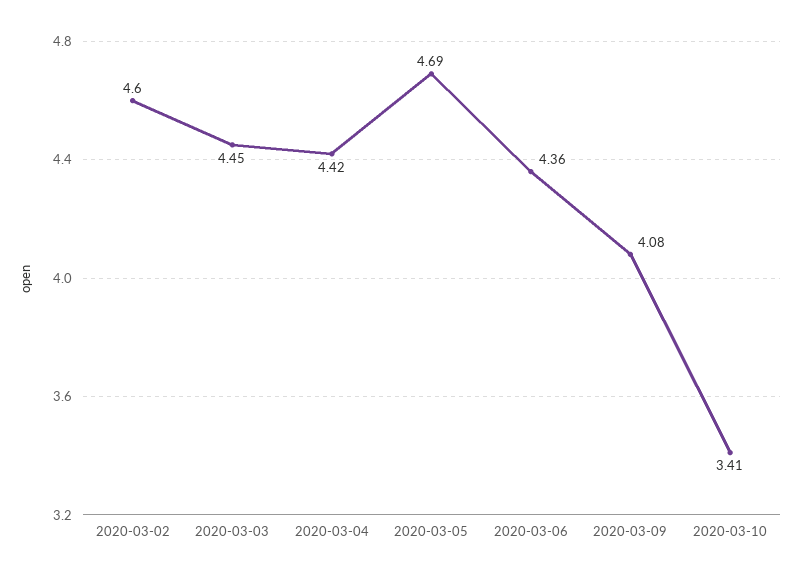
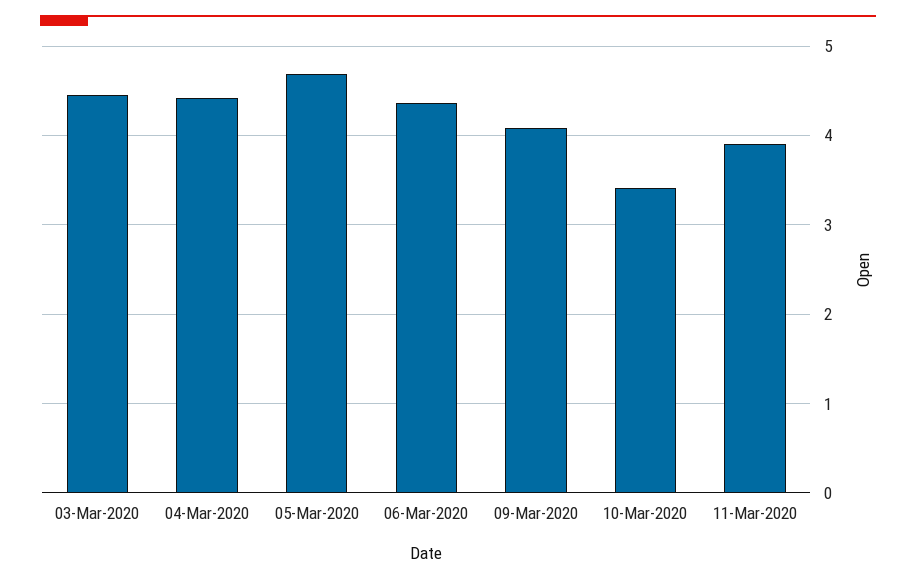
2020-03-02: 4.6 -> none
11-Mar-2020: none -> 3.9

